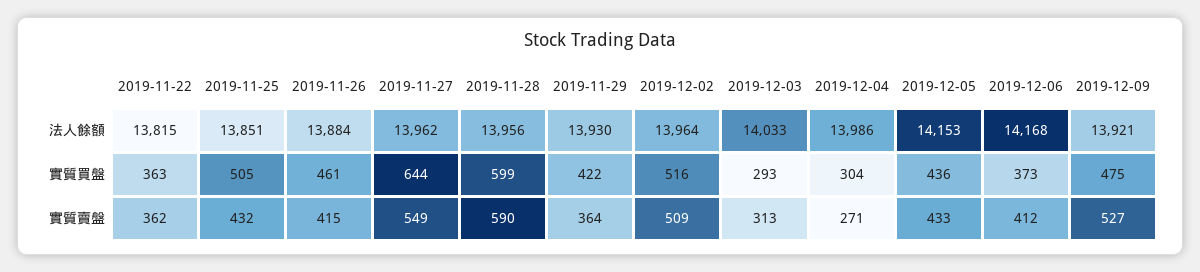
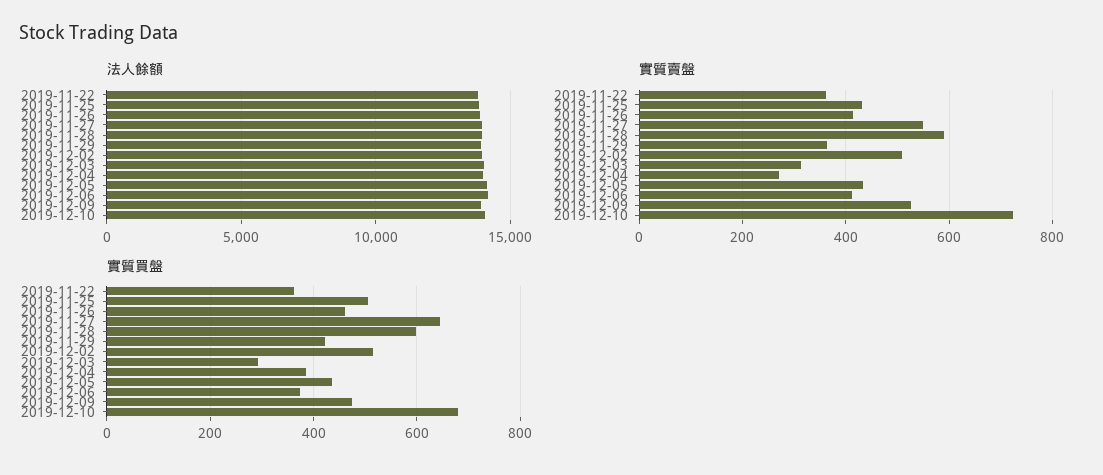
實質買盤, 2019-12-04: 304 -> 380
法人餘額, 2019-12-10: none -> 14000
實質賣盤, 2019-12-10: none -> 720
實質買盤, 2019-12-10: none -> 680

